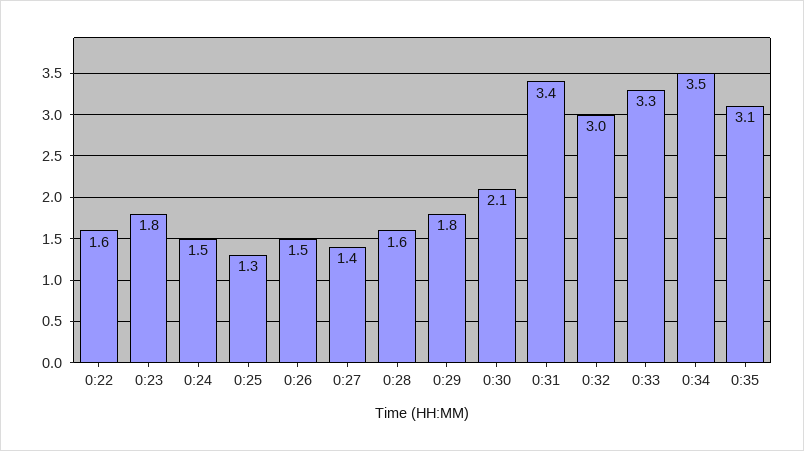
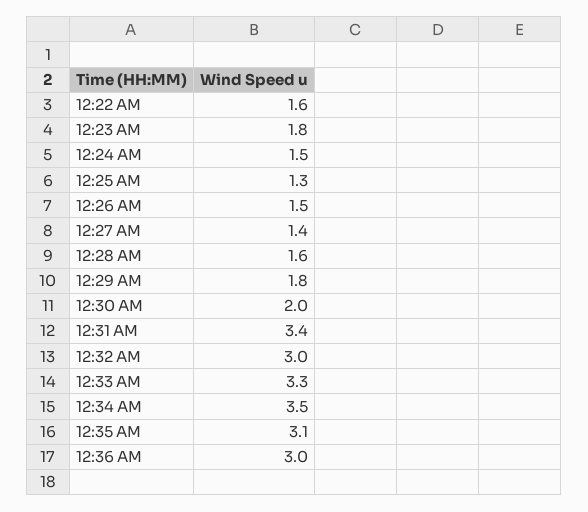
0:30: 2.1 -> 2
12:36 AM: none -> 3

